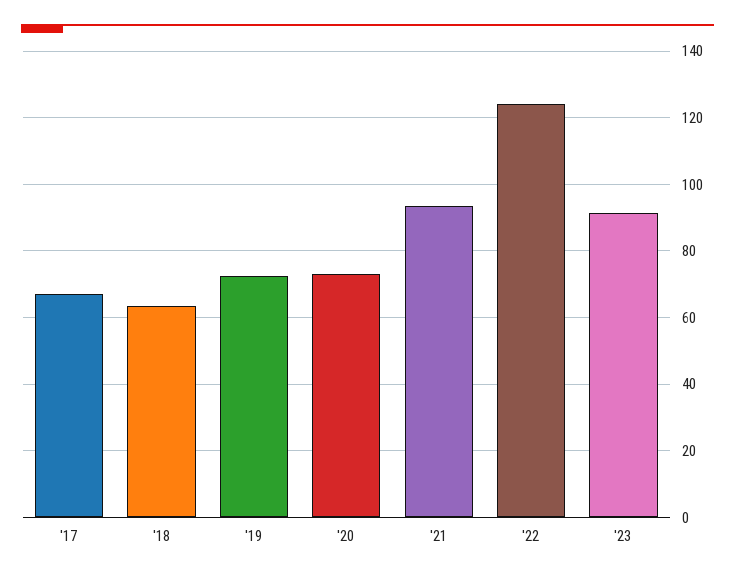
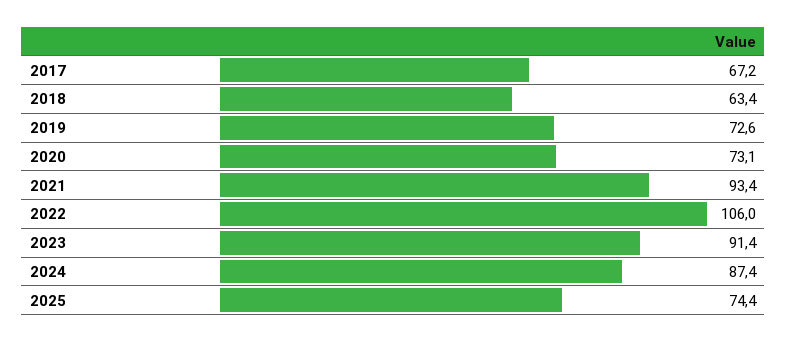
'22: 124 -> 106
2024: none -> 87.4
2025: none -> 74.4

